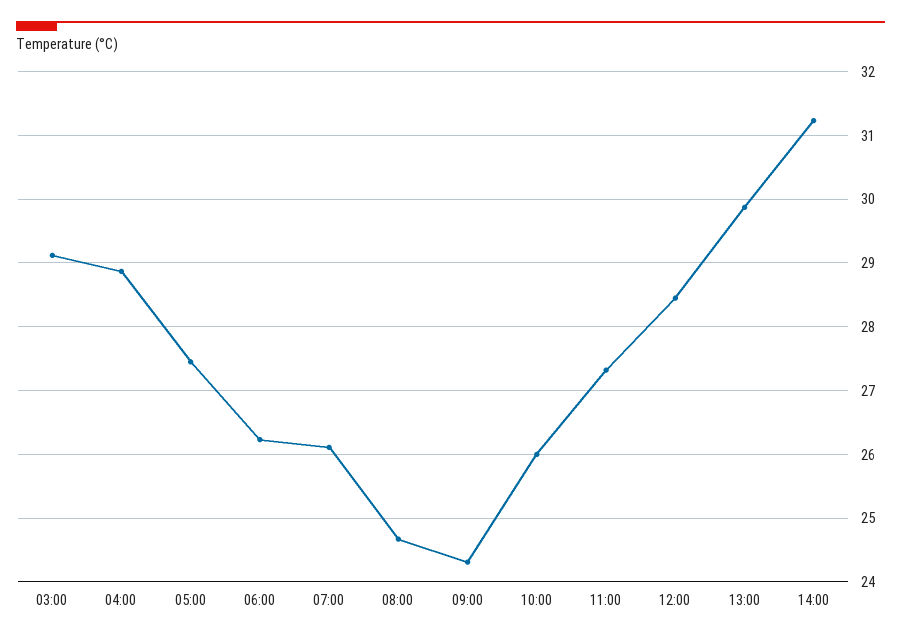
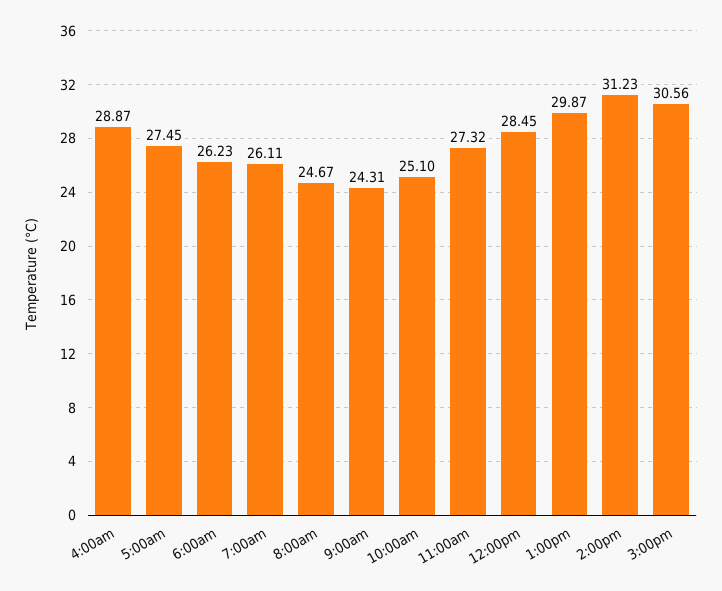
03:00: 29.1 -> none
10:00: 26 -> 25.1
3:00pm: none -> 30.56

